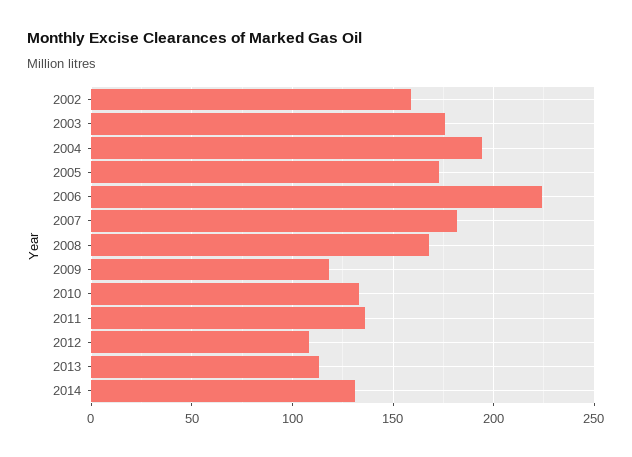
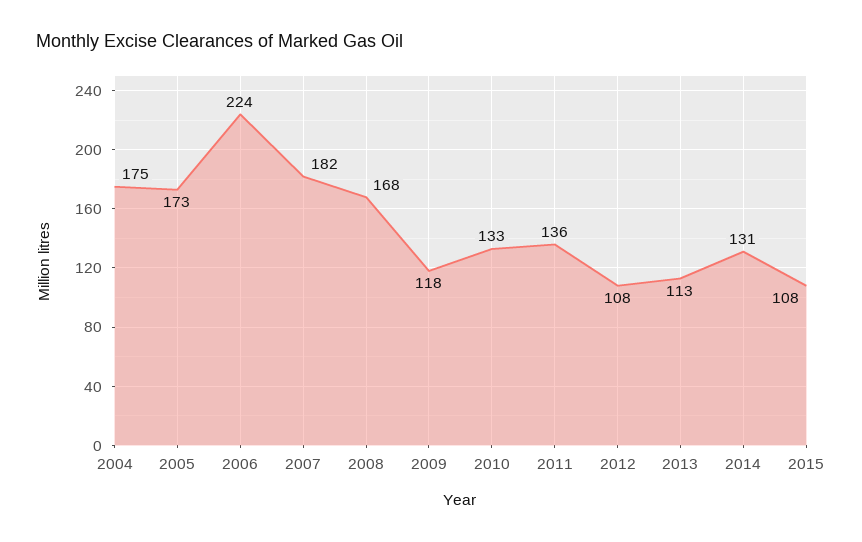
2002: 160 -> none
2003: 175 -> none
2004: 195 -> 175
2015: none -> 108

